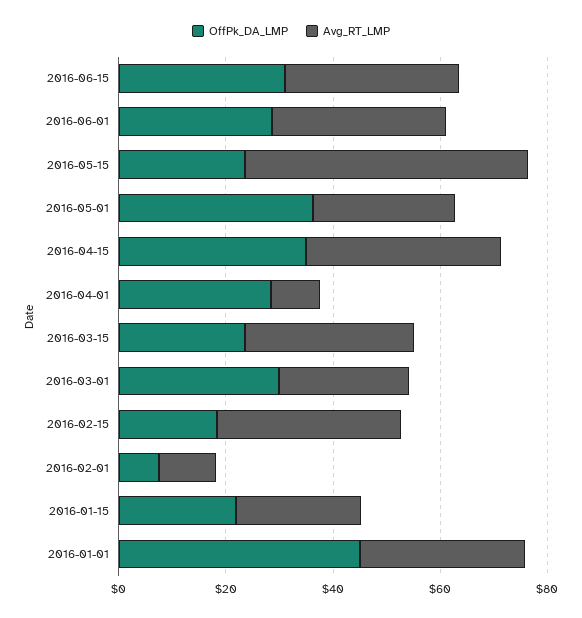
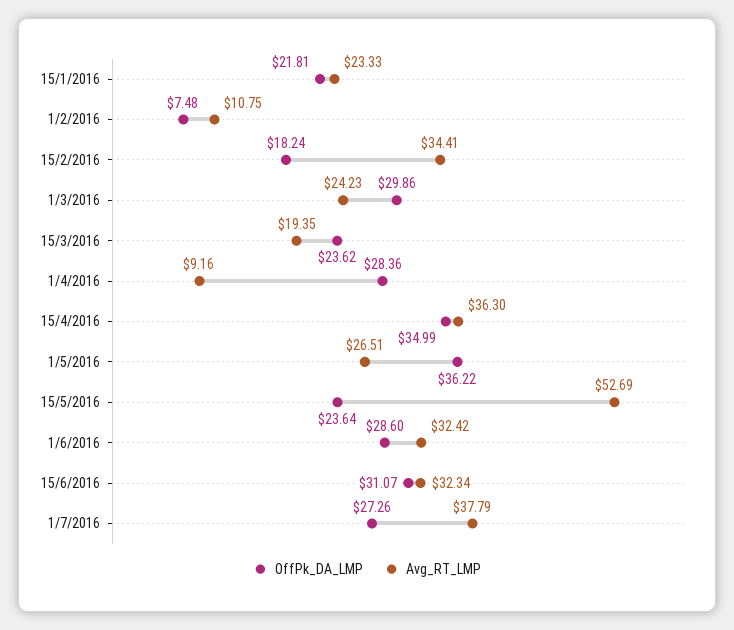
Avg_RT_LMP, 2016-03-15: 30 -> 19.35
OffPk_DA_LMP, 2016-01-01: 45 -> none
Avg_RT_LMP, 2016-01-01: 30 -> none
OffPk_DA_LMP, 1/7/2016: none -> 27.26
Avg_RT_LMP, 1/7/2016: none -> 37.79

